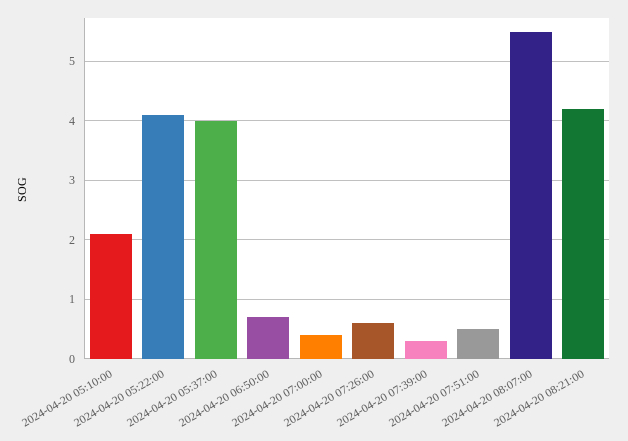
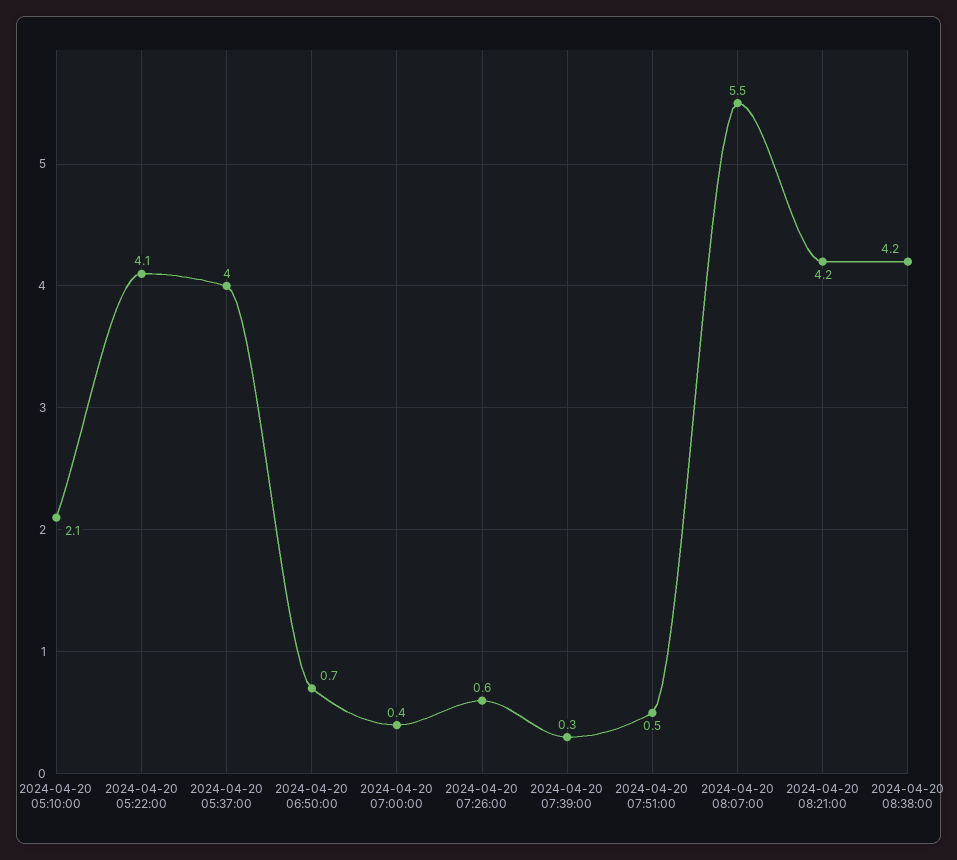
2024-04-20 08:38:00: none -> 4.2

